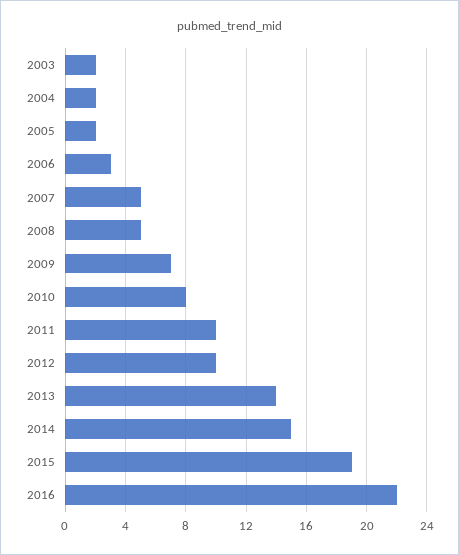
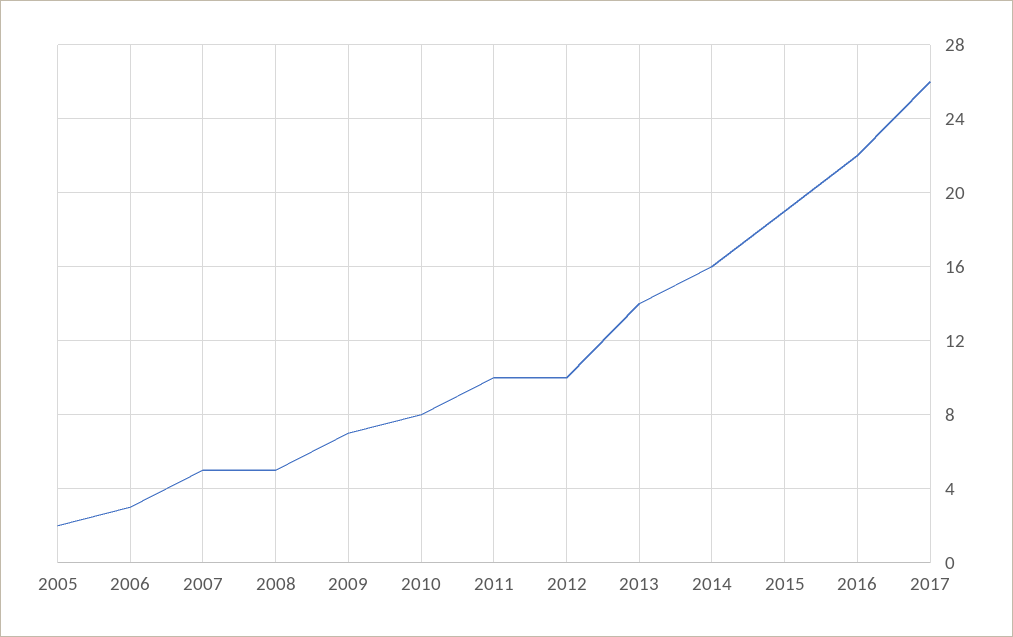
2003: 2 -> none
2004: 2 -> none
2014: 15 -> 16
2017: none -> 26

